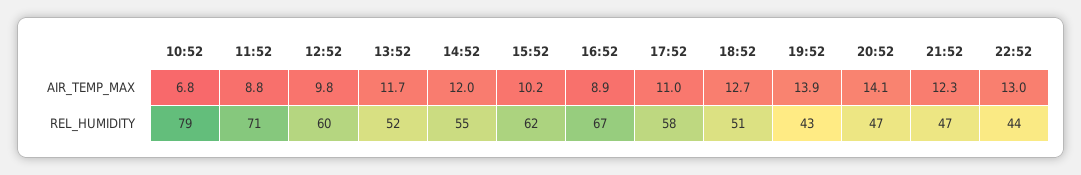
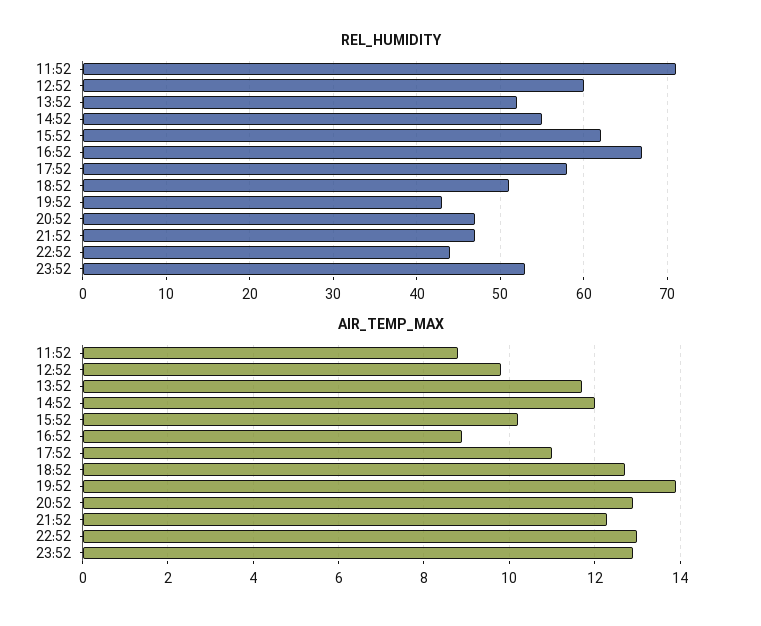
AIR_TEMP_MAX, 10:52: 6.8 -> none
AIR_TEMP_MAX, 20:52: 14.1 -> 13
REL_HUMIDITY, 10:52: 79 -> none
REL_HUMIDITY, 23:52: none -> 53
AIR_TEMP_MAX, 23:52: none -> 13

